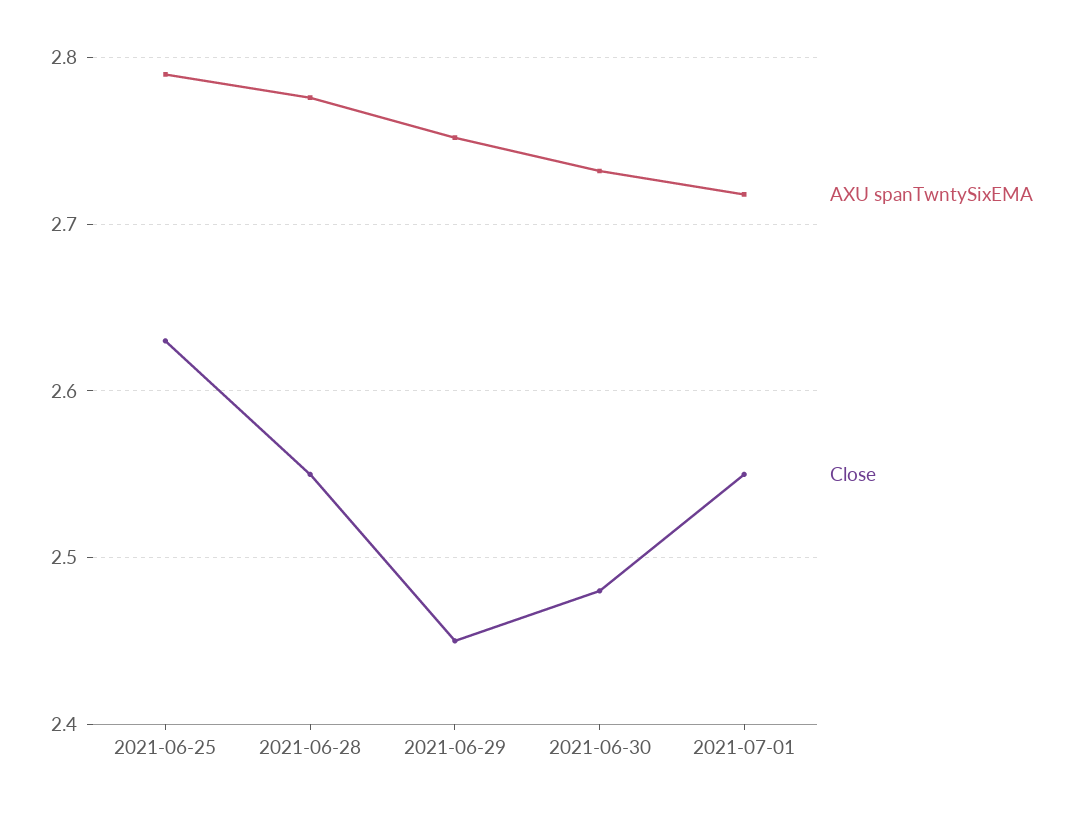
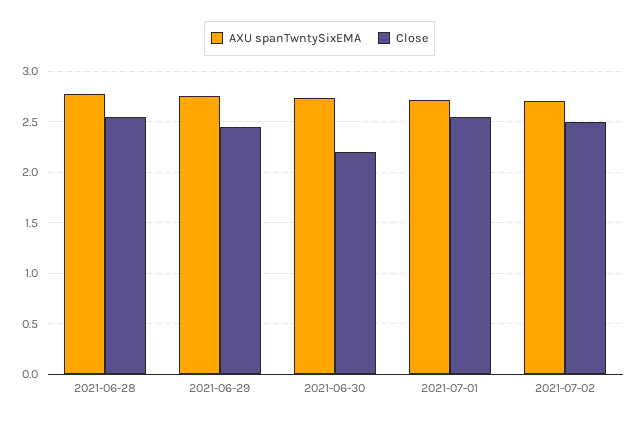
AXU spanTwntySixEMA, 2021-06-25: 2.79 -> none
Close, 2021-06-25: 2.63 -> none
Close, 2021-06-30: 2.48 -> 2.2
AXU spanTwntySixEMA, 2021-07-02: none -> 2.7
Close, 2021-07-02: none -> 2.5

